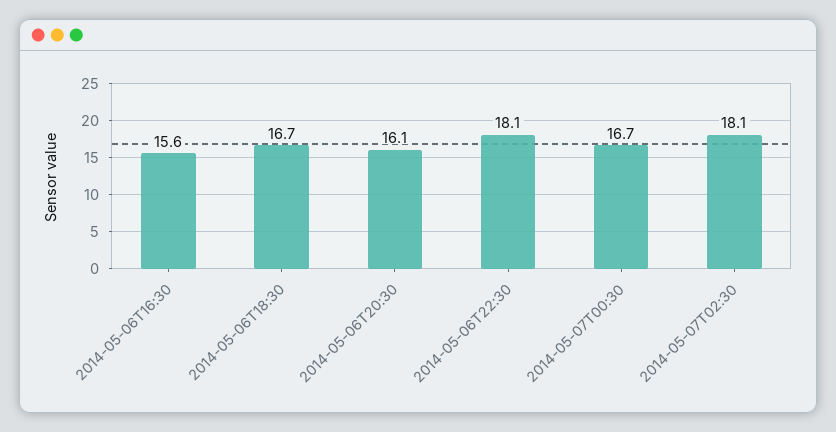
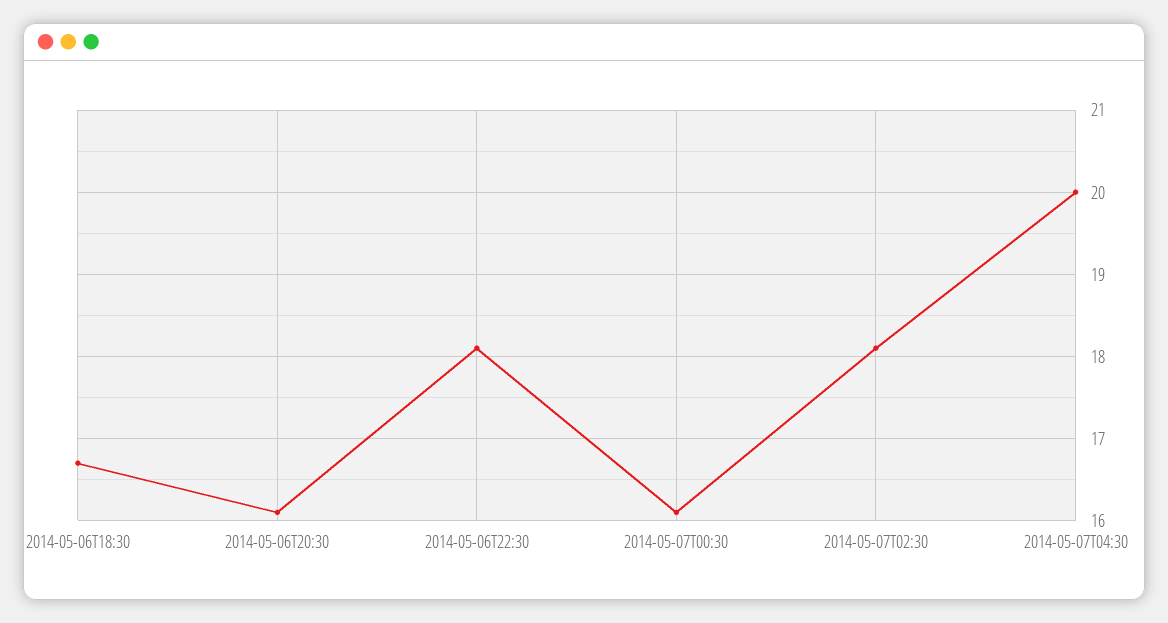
2014-05-06T16:30: 15.6 -> none
2014-05-07T00:30: 16.7 -> 16.1
2014-05-07T04:30: none -> 20

